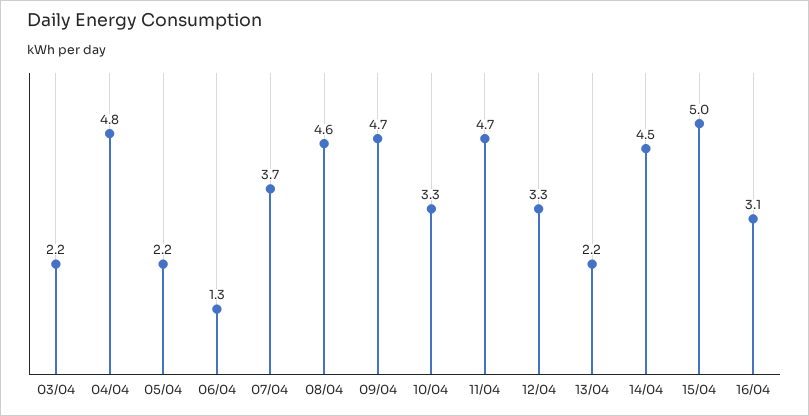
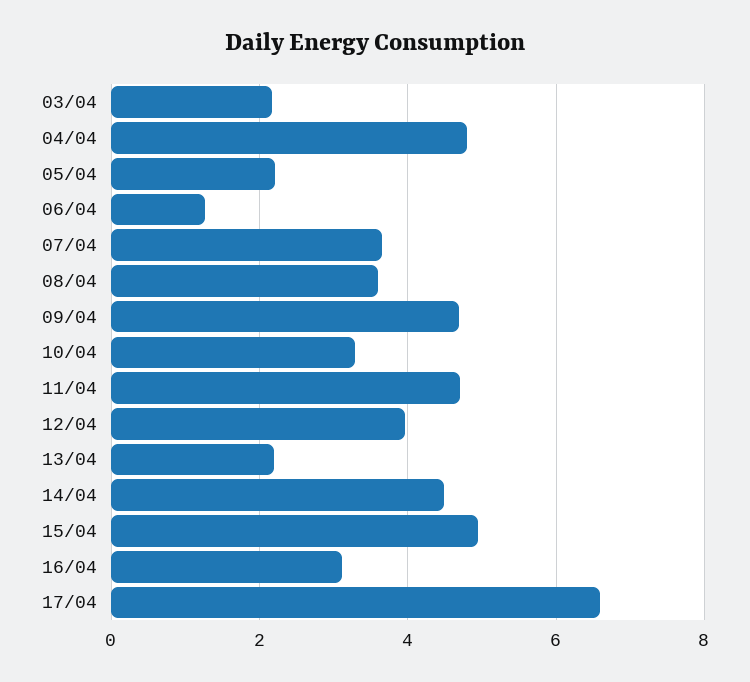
08/04: 4.6 -> 3.6
12/04: 3.3 -> 4
17/04: none -> 6.6

